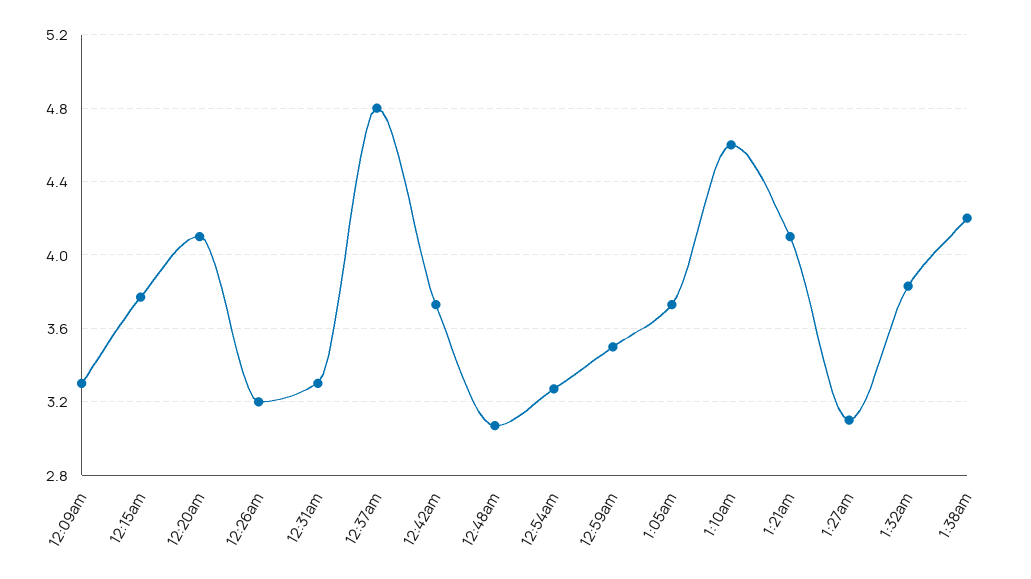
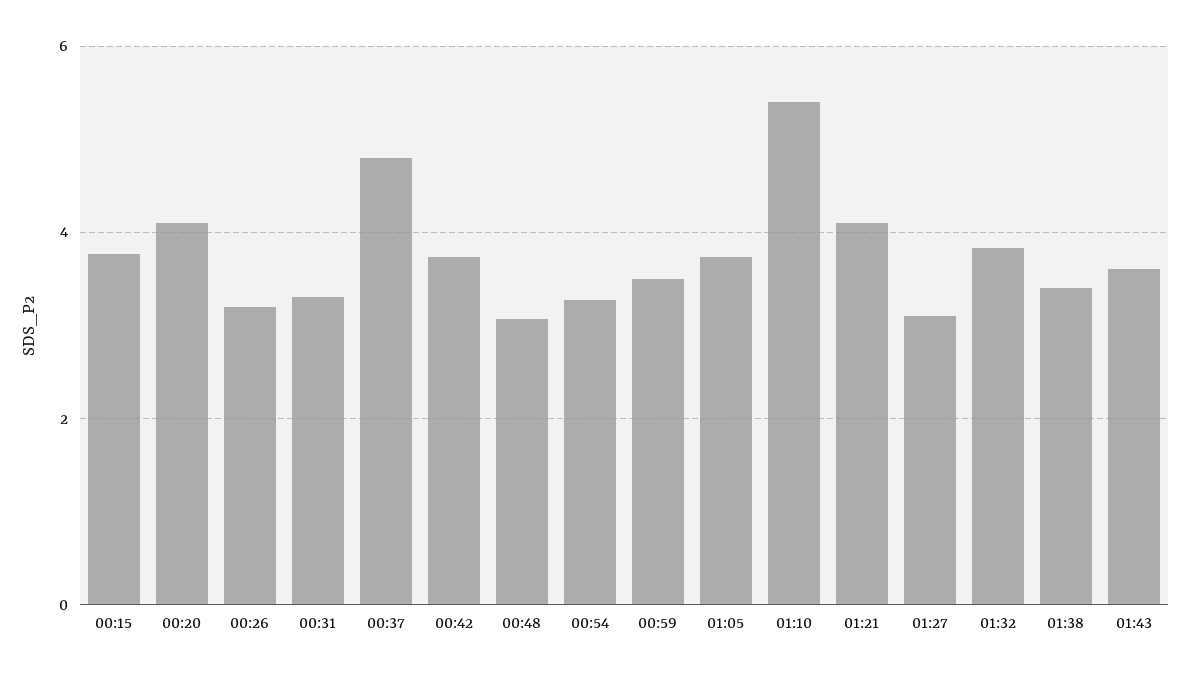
12:09am: 3.3 -> none
1:10am: 4.6 -> 5.4
1:38am: 4.2 -> 3.4
01:43: none -> 3.6

